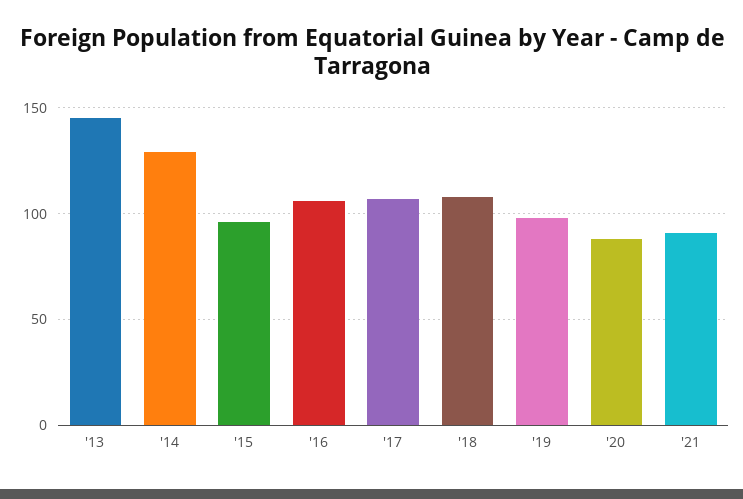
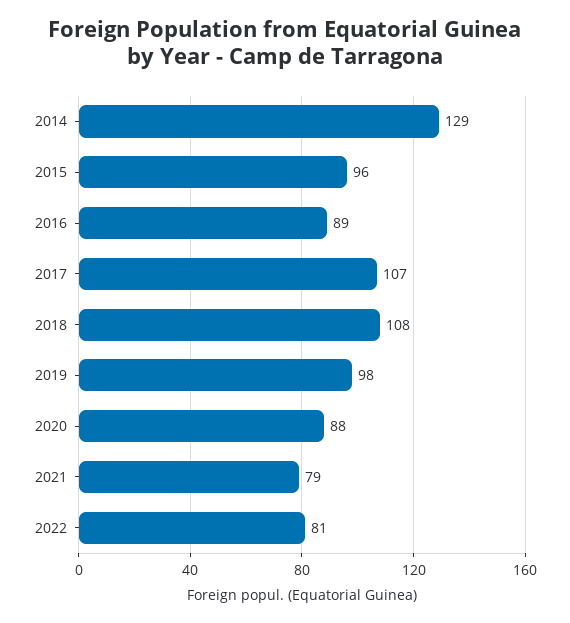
'13: 145 -> none
'16: 105 -> 89
'21: 90 -> 79
2022: none -> 81

